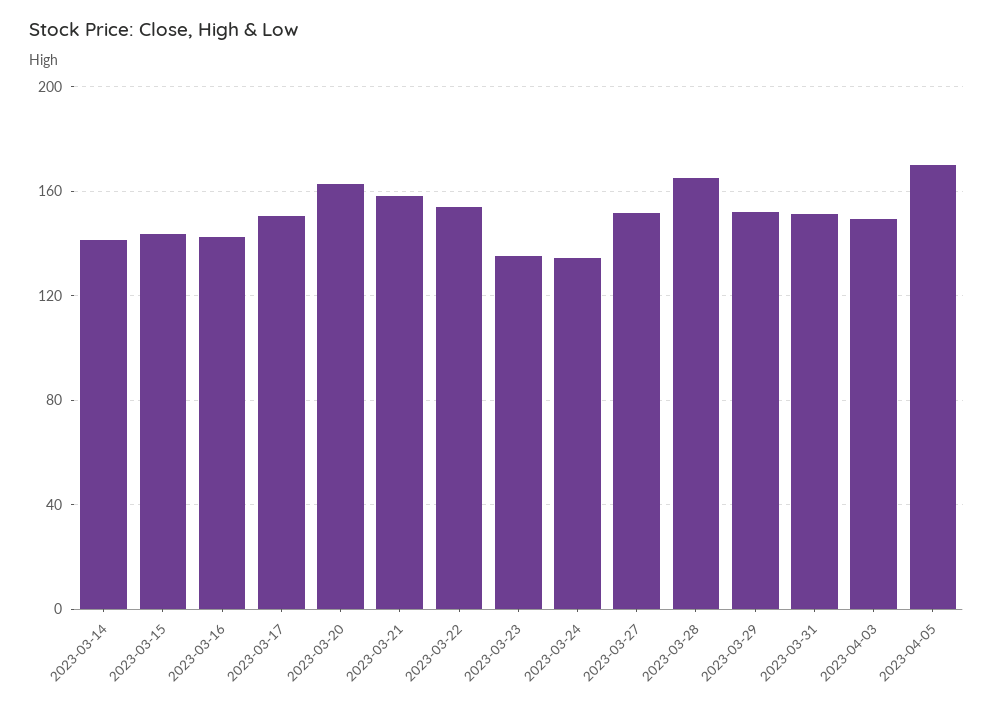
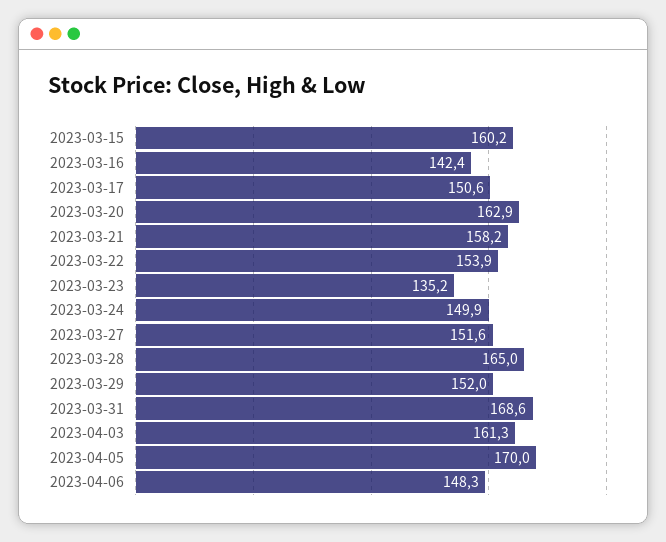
2023-03-14: 140 -> none
2023-03-15: 145 -> 160.2
2023-03-24: 135 -> 149.9
2023-03-31: 150 -> 168.6
2023-04-03: 150 -> 161.3
2023-04-06: none -> 148.3

